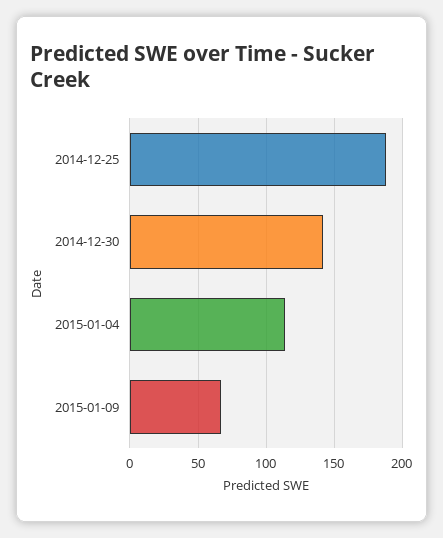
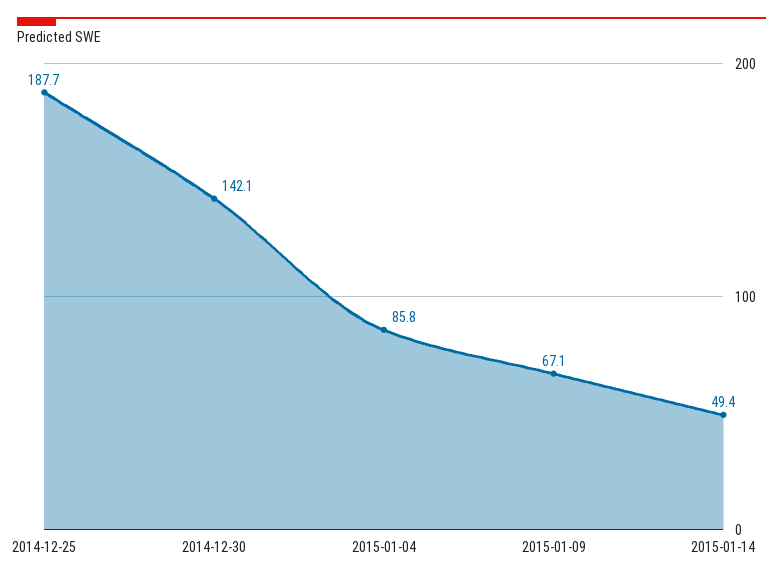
2015-01-04: 115 -> 85.8
2015-01-14: none -> 49.4

